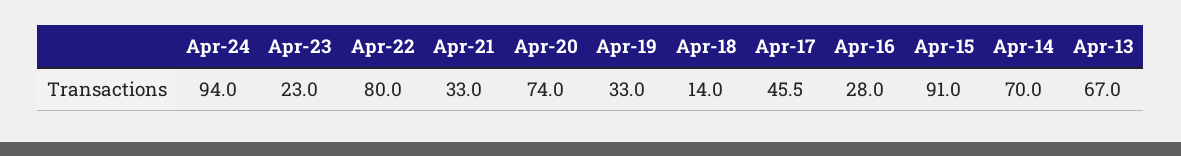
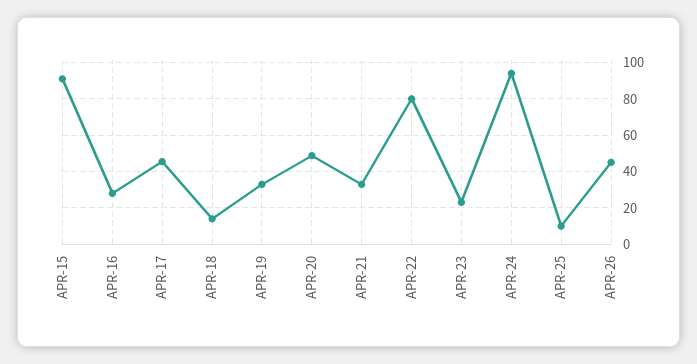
Apr-20: 74 -> 50
Apr-14: 70 -> none
Apr-13: 67 -> none
APR-25: none -> 10
APR-26: none -> 45

